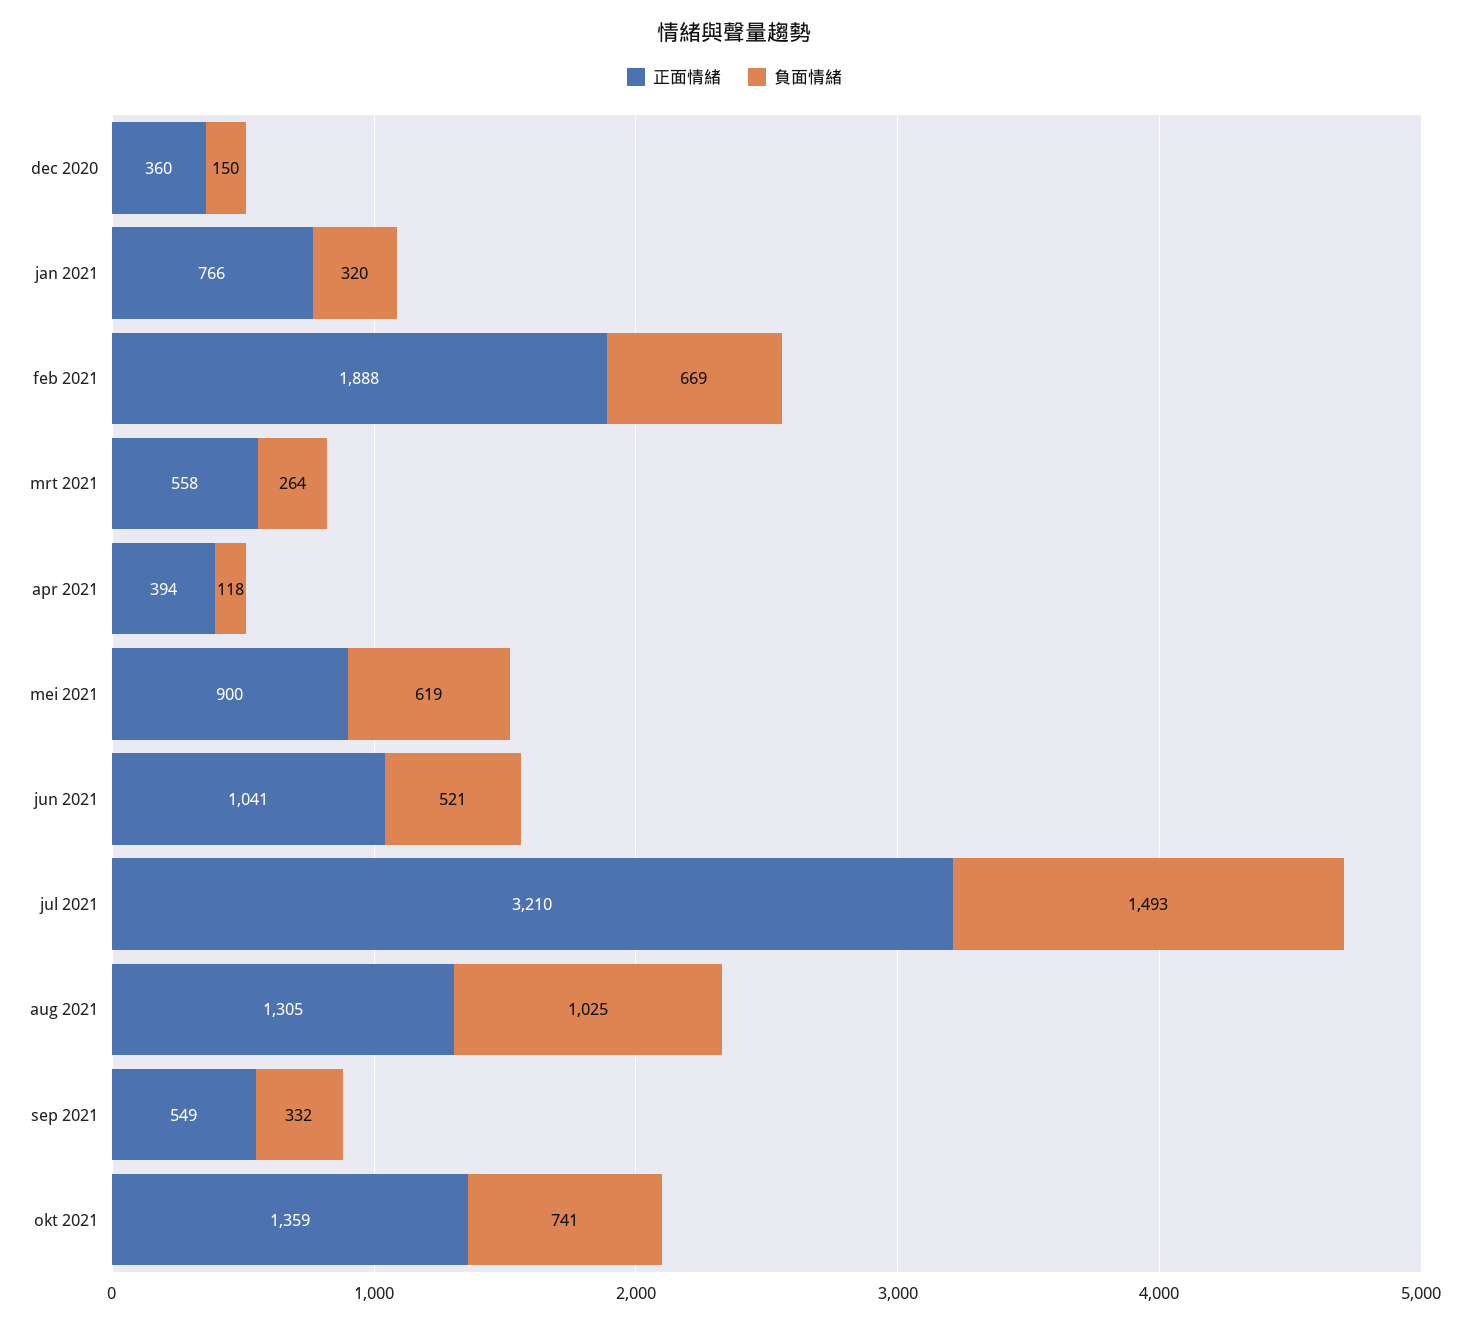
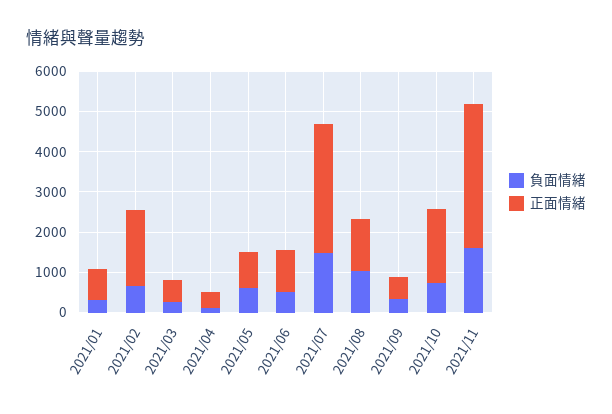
正面情緒, dec 2020: 360 -> none
負面情緒, dec 2020: 150 -> none
正面情緒, okt 2021: 1359 -> 1800
負面情緒, 2021/11: none -> 1600
正面情緒, 2021/11: none -> 3600

